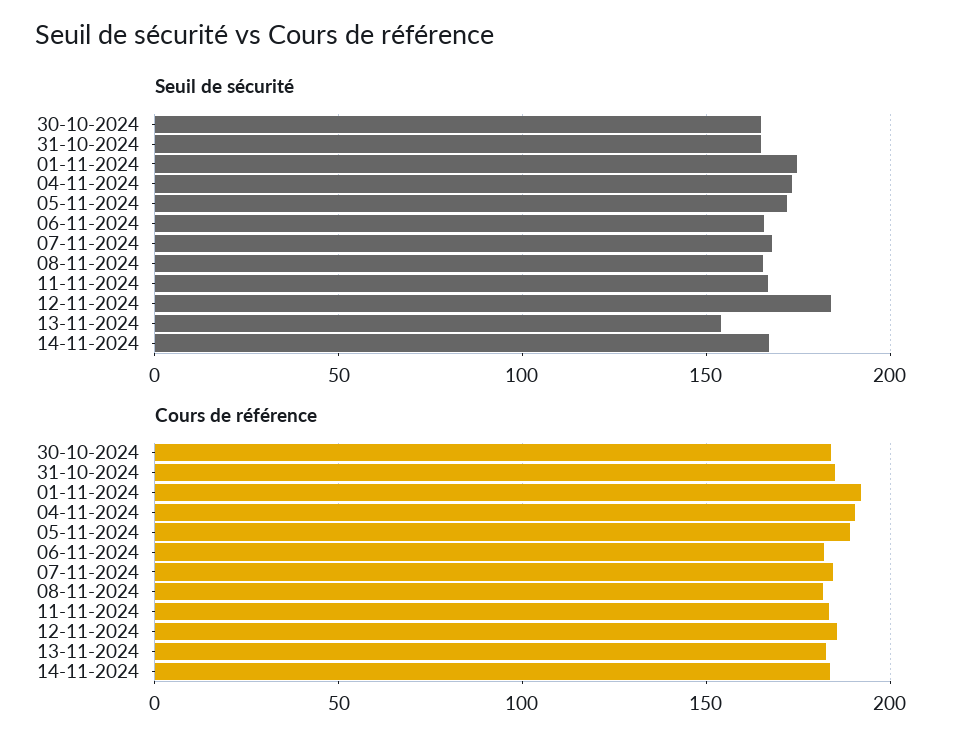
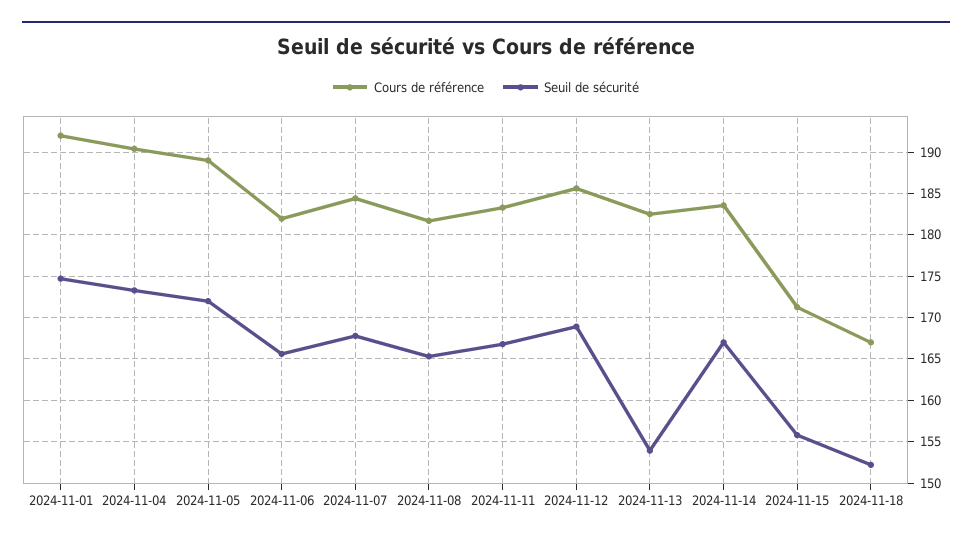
Seuil de sécurité, 30-10-2024: 165 -> none
Seuil de sécurité, 31-10-2024: 165 -> none
Seuil de sécurité, 12-11-2024: 185 -> 169
Cours de référence, 30-10-2024: 185 -> none
Cours de référence, 31-10-2024: 185 -> none
Cours de référence, 2024-11-15: none -> 171
Seuil de sécurité, 2024-11-15: none -> 156
Cours de référence, 2024-11-18: none -> 167
Seuil de sécurité, 2024-11-18: none -> 152

